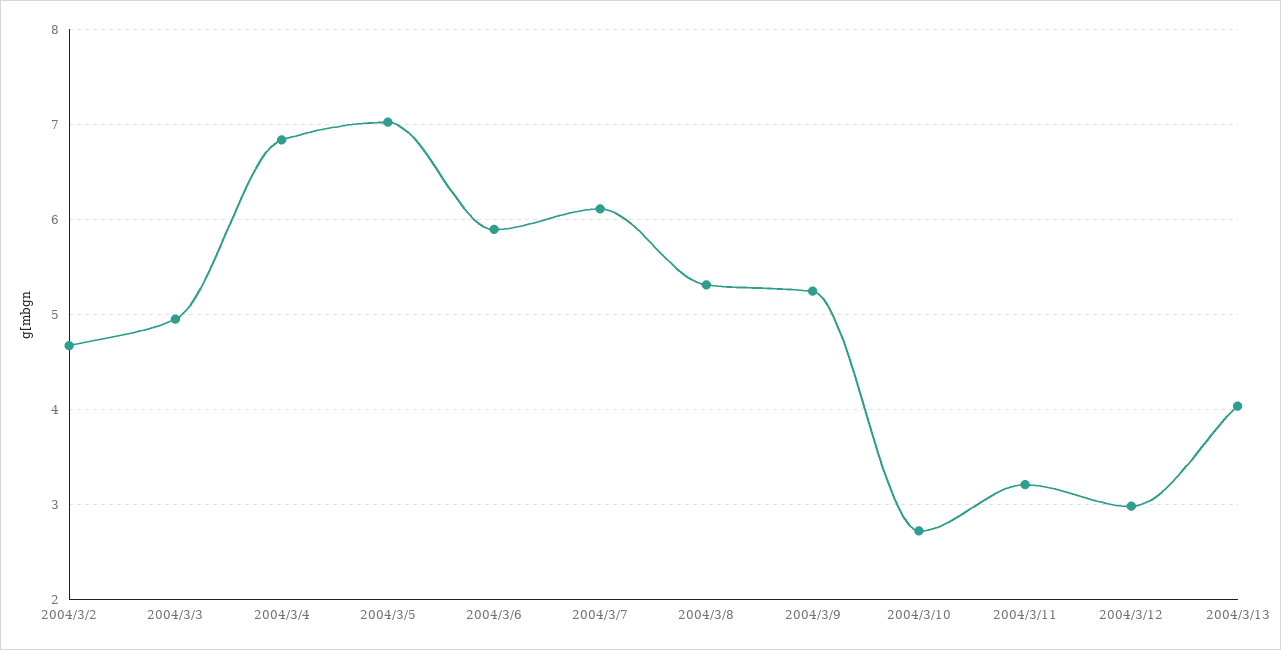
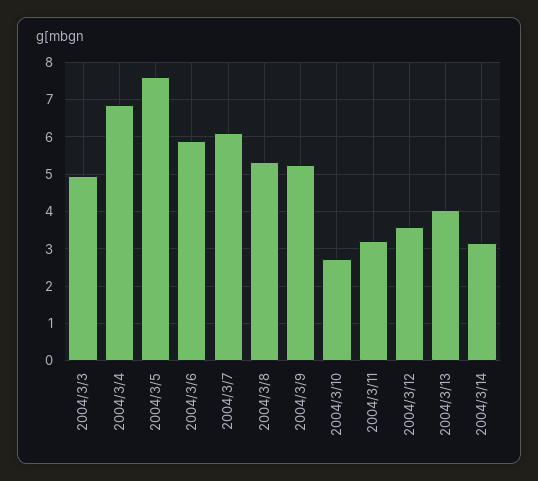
2004/3/2: 4.7 -> none
2004/3/5: 7 -> 7.6
2004/3/12: 3 -> 3.6
2004/3/14: none -> 3.2

